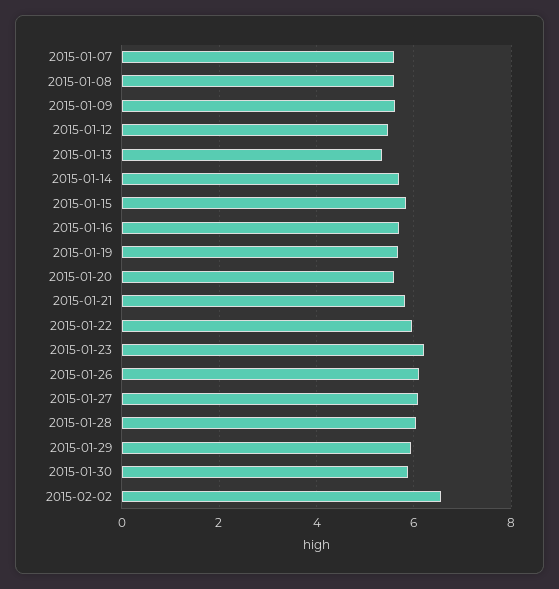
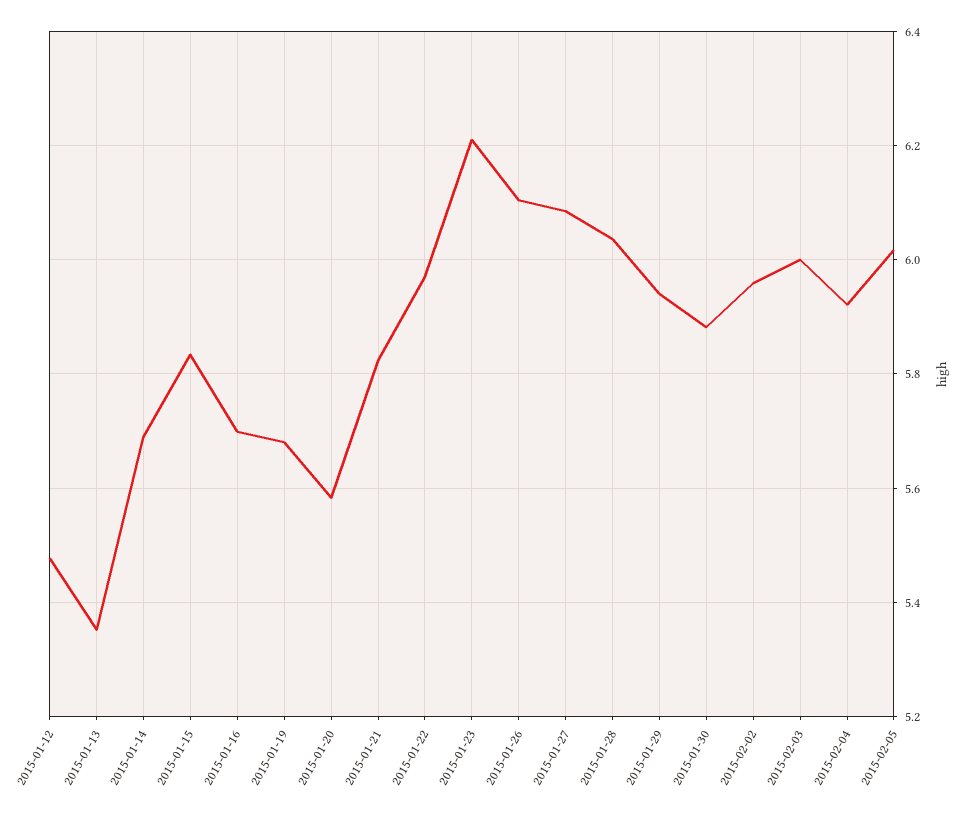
2015-01-07: 5.6 -> none
2015-01-08: 5.6 -> none
2015-01-09: 5.6 -> none
2015-02-02: 6.6 -> 5.96
2015-02-03: none -> 6
2015-02-04: none -> 5.92
2015-02-05: none -> 6.02

